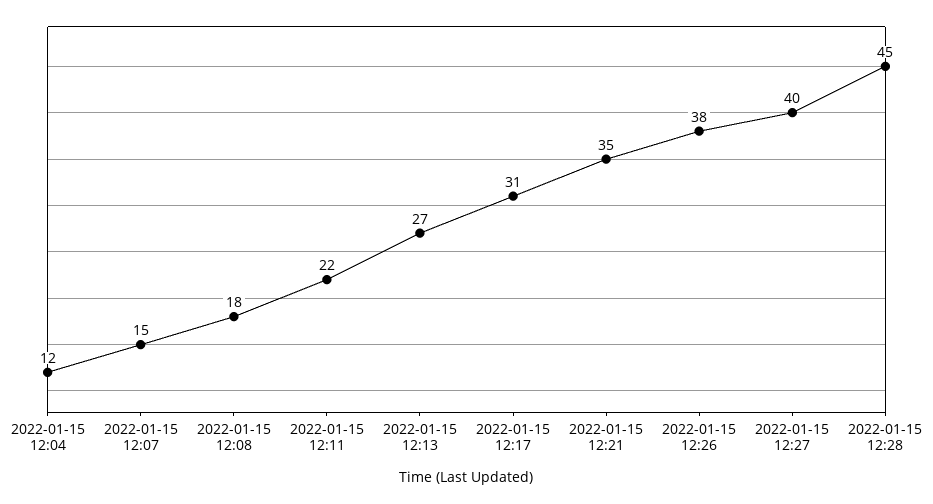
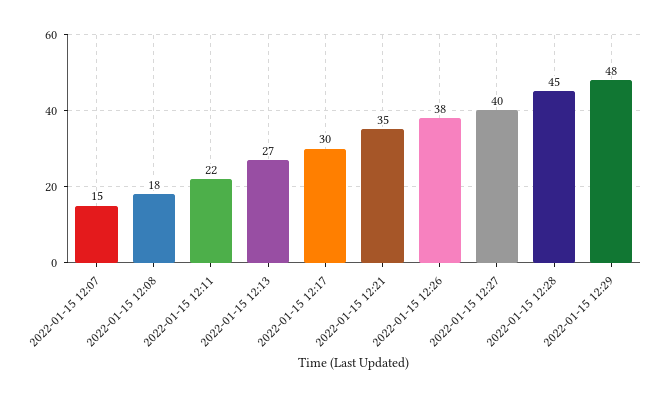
2022-01-15 12:04: 12 -> none
2022-01-15 12:17: 31 -> 30
2022-01-15 12:29: none -> 48

